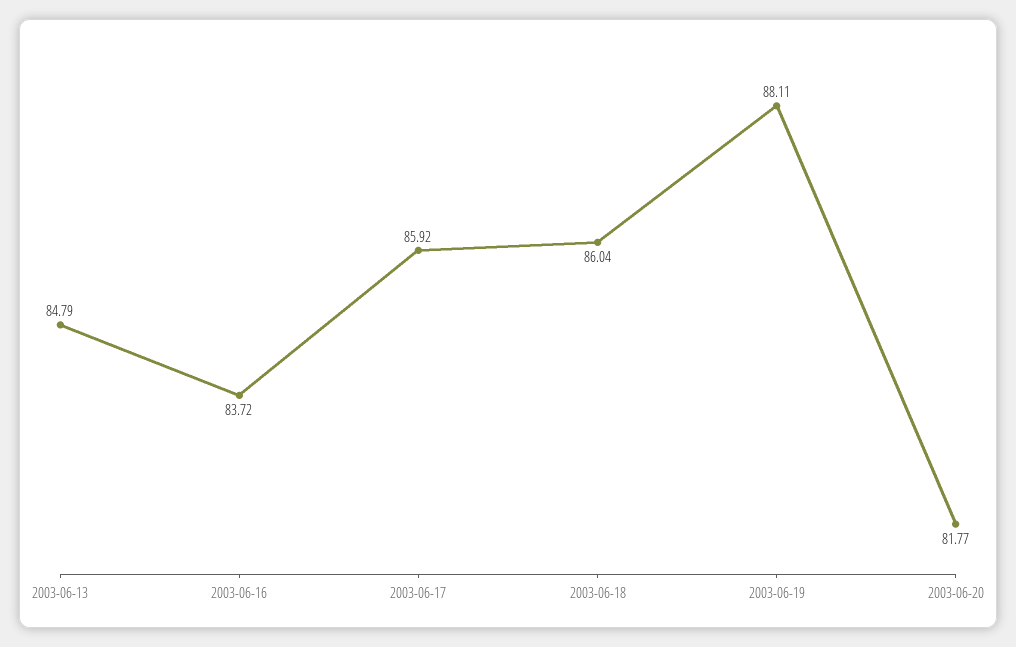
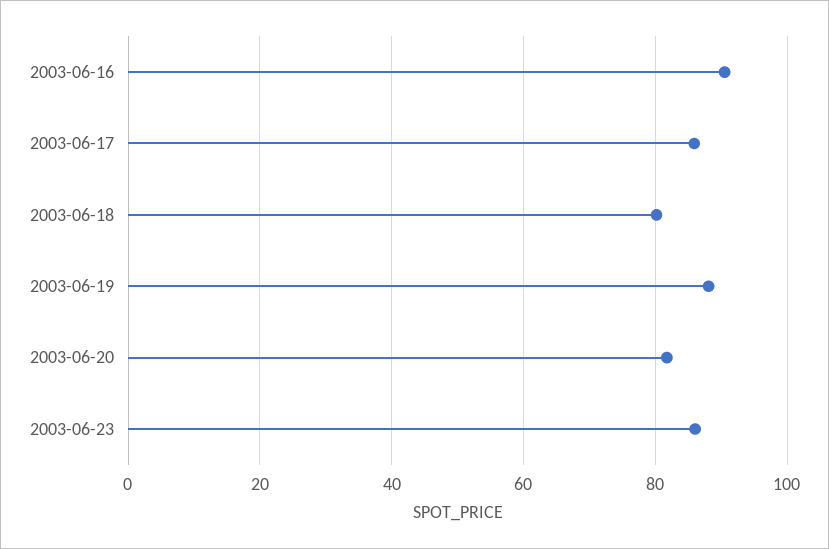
2003-06-13: 84.79 -> none
2003-06-16: 83.72 -> 90
2003-06-18: 86.04 -> 80
2003-06-23: none -> 86

